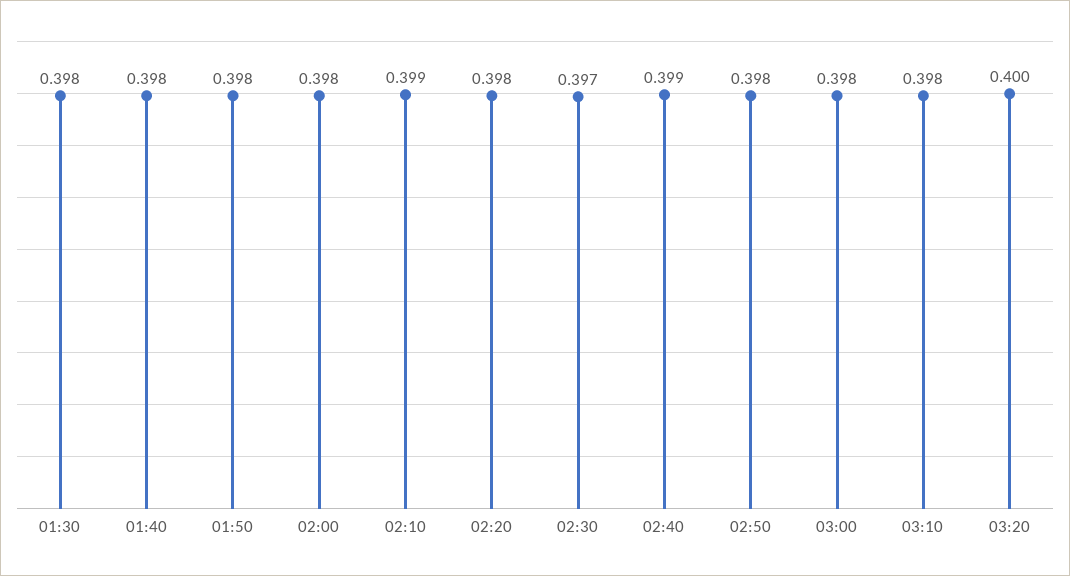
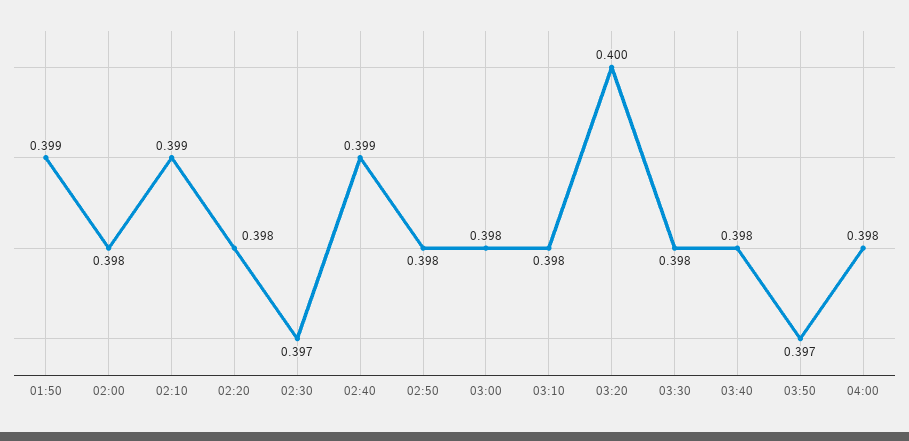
01:30: 0.398 -> none
01:40: 0.398 -> none
01:50: 0.398 -> 0.399
03:30: none -> 0.398
03:40: none -> 0.398
03:50: none -> 0.397
04:00: none -> 0.398

